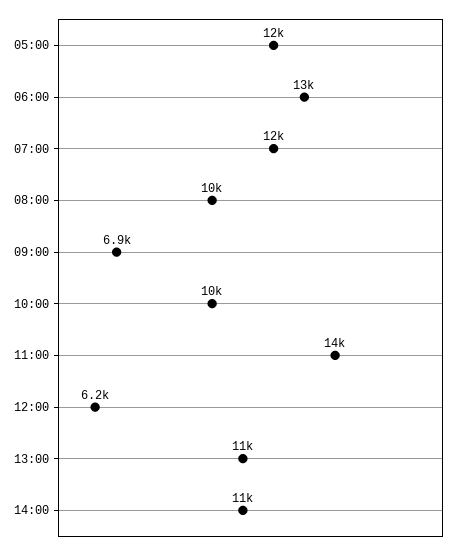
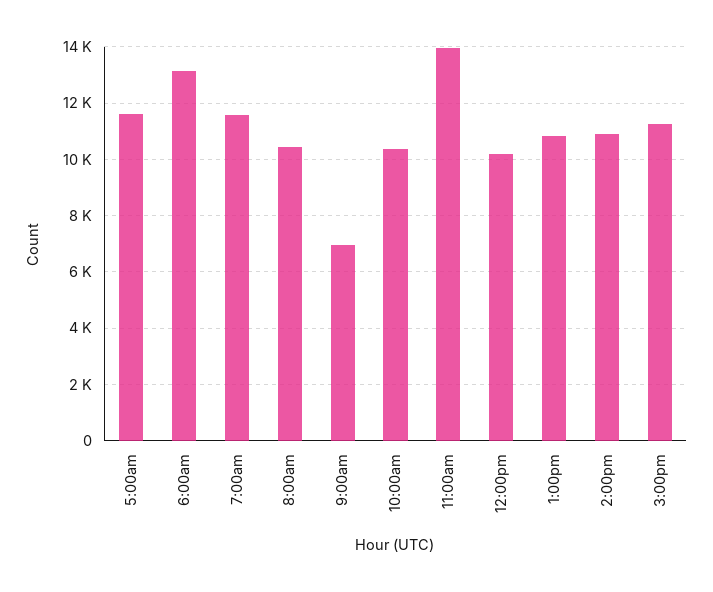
12:00: 6200 -> 10250
3:00pm: none -> 11250

